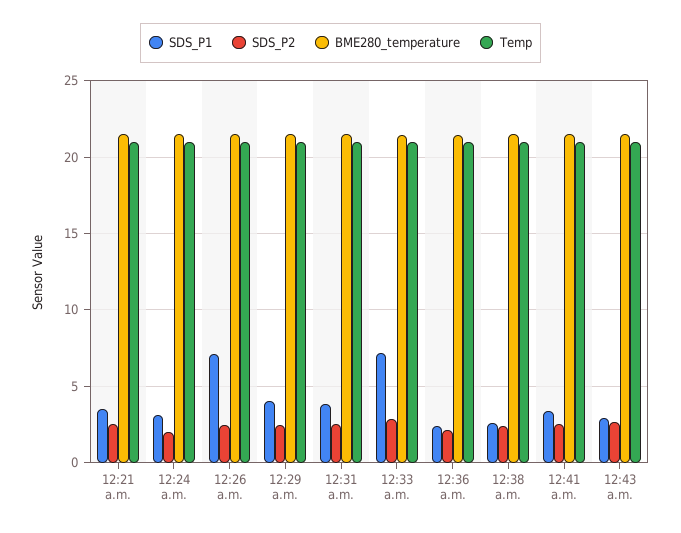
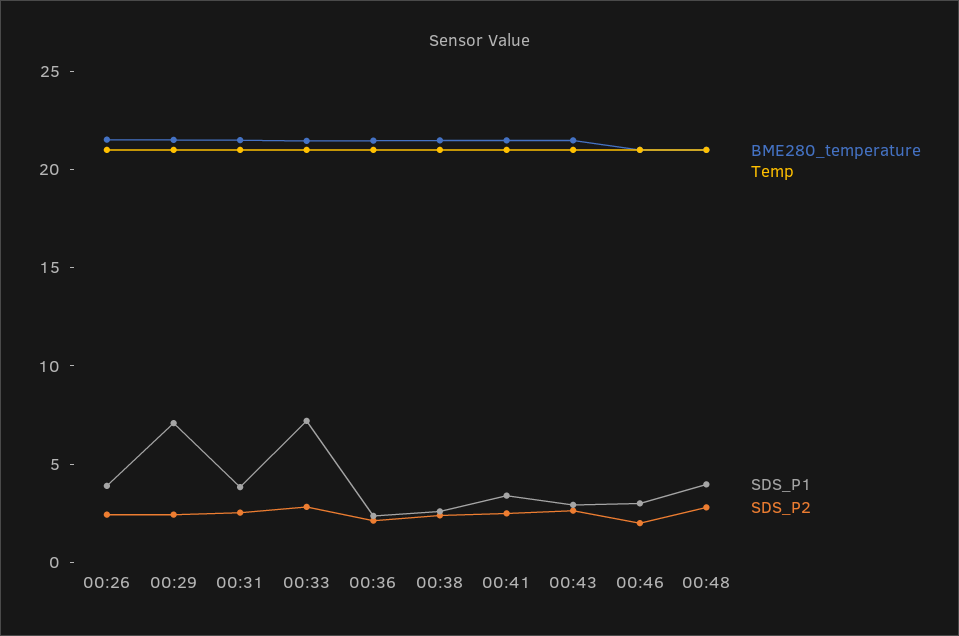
SDS_P1, 12:21 a.m.: 3.5 -> none
SDS_P2, 12:21 a.m.: 2.5 -> none
BME280_temperature, 12:21 a.m.: 21.5 -> none
Temp, 12:21 a.m.: 21 -> none
SDS_P1, 12:24 a.m.: 3 -> none
SDS_P2, 12:24 a.m.: 2 -> none
BME280_temperature, 12:24 a.m.: 21.5 -> none
Temp, 12:24 a.m.: 21 -> none
SDS_P1, 12:26 a.m.: 7 -> 4
SDS_P1, 12:29 a.m.: 4 -> 7
BME280_temperature, 00:46: none -> 21
Temp, 00:46: none -> 21
SDS_P1, 00:46: none -> 3
SDS_P2, 00:46: none -> 2
BME280_temperature, 00:48: none -> 21
Temp, 00:48: none -> 21
SDS_P1, 00:48: none -> 4
SDS_P2, 00:48: none -> 3

